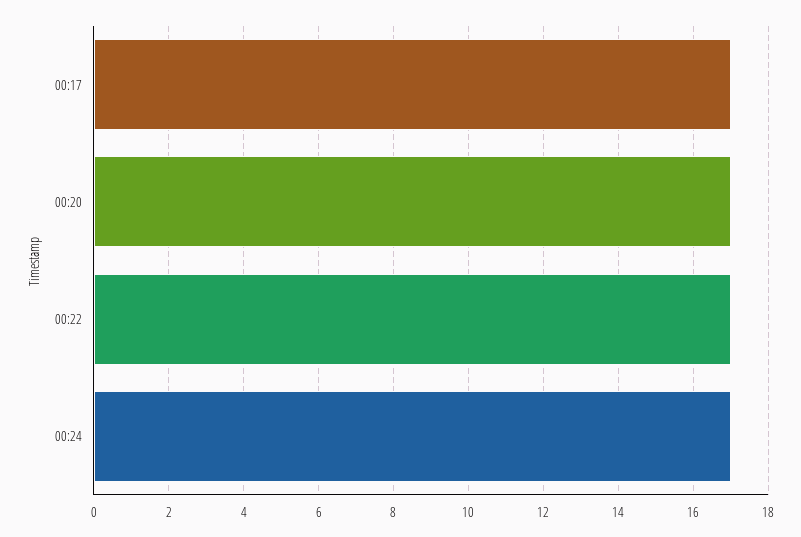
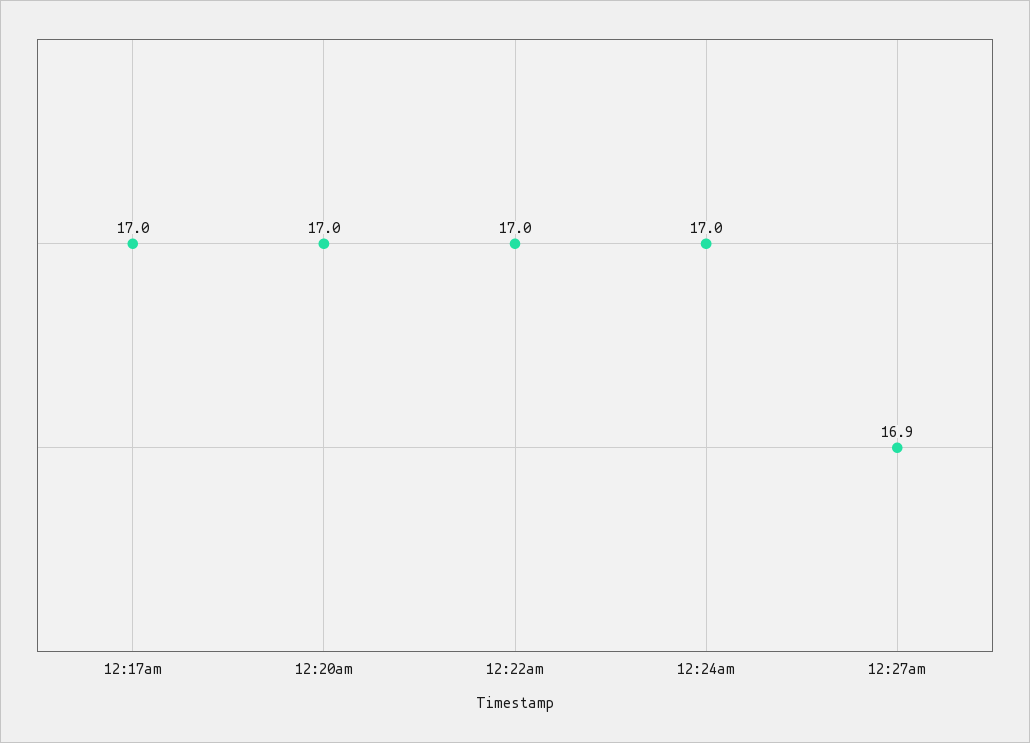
12:27am: none -> 16.9

